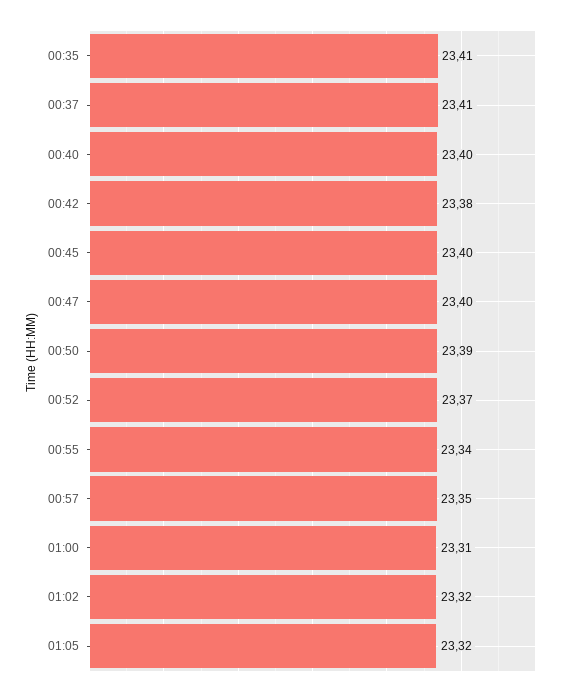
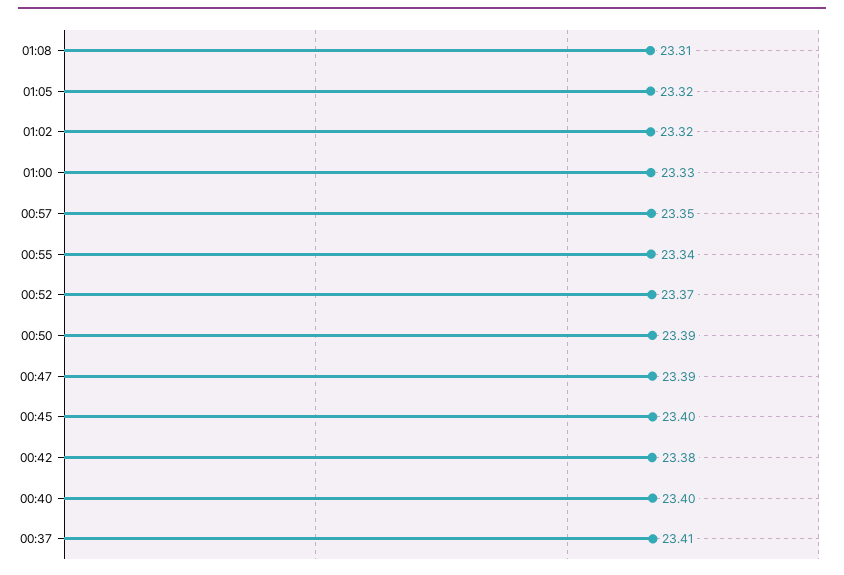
00:35: 23.41 -> none
00:47: 23.4 -> 23.39
01:00: 23.31 -> 23.33
01:08: none -> 23.31

